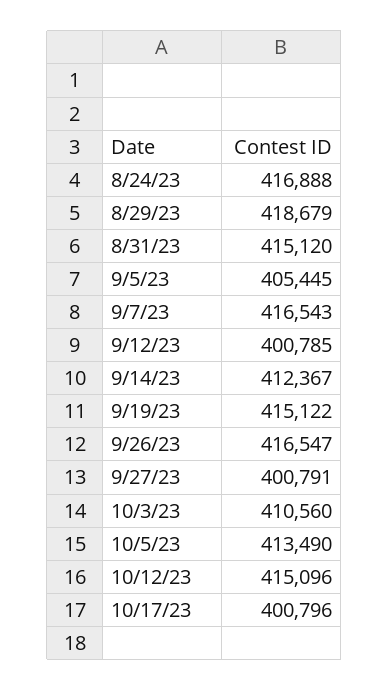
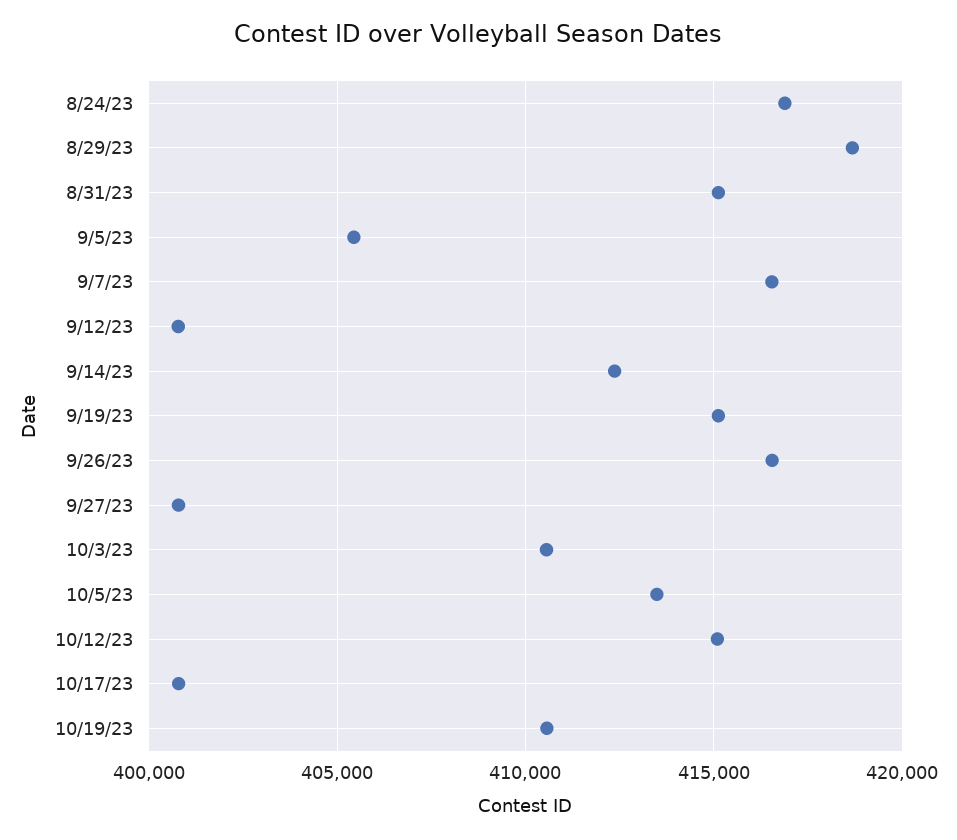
10/19/23: none -> 410500

